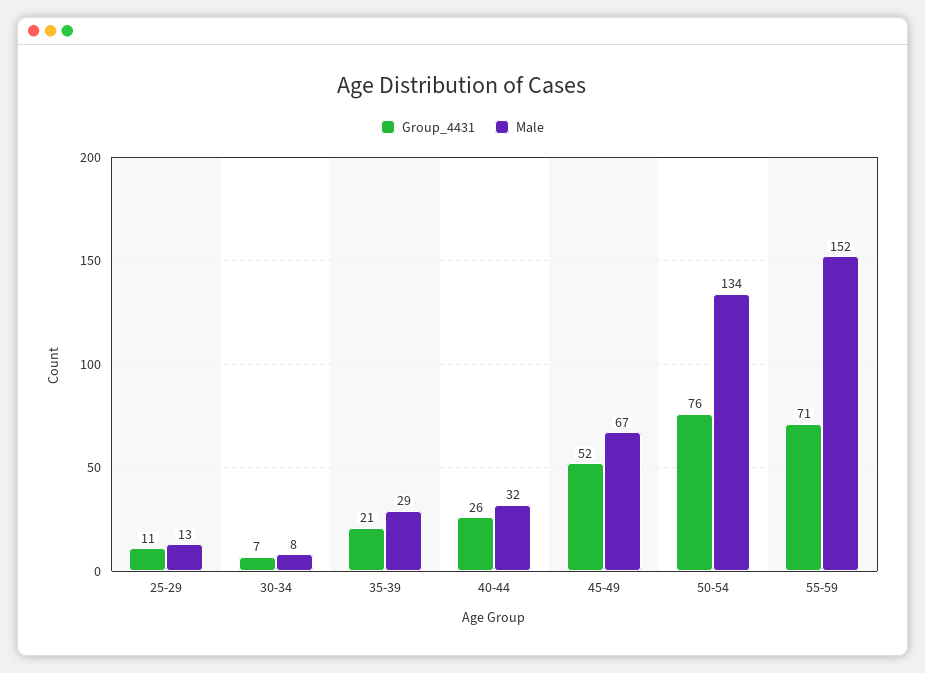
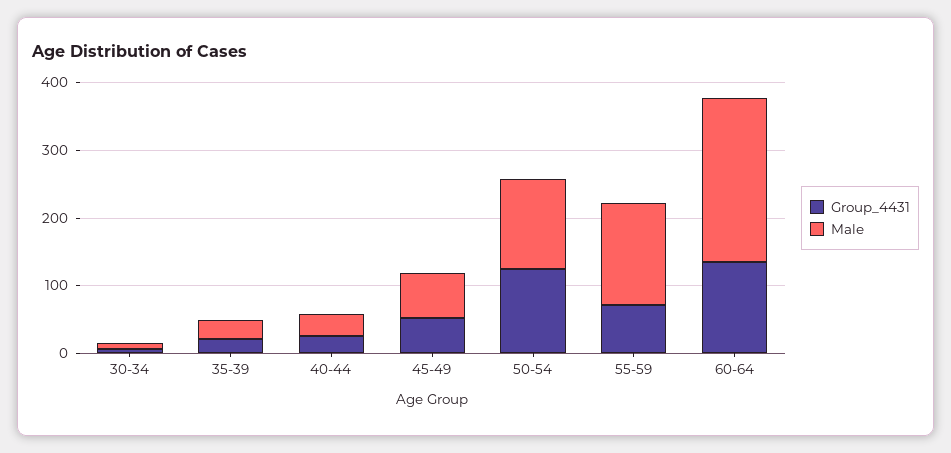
Group_4431, 25-29: 11 -> none
Male, 25-29: 13 -> none
Group_4431, 50-54: 76 -> 120
Group_4431, 60-64: none -> 140
Male, 60-64: none -> 240

